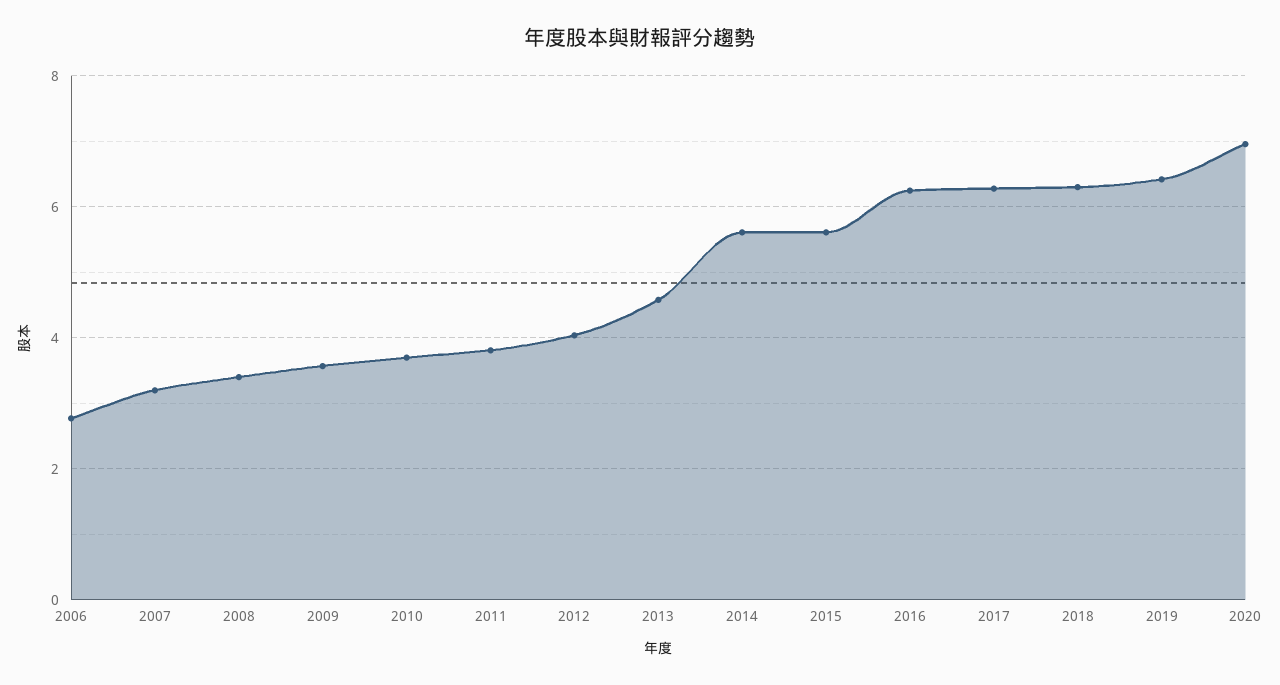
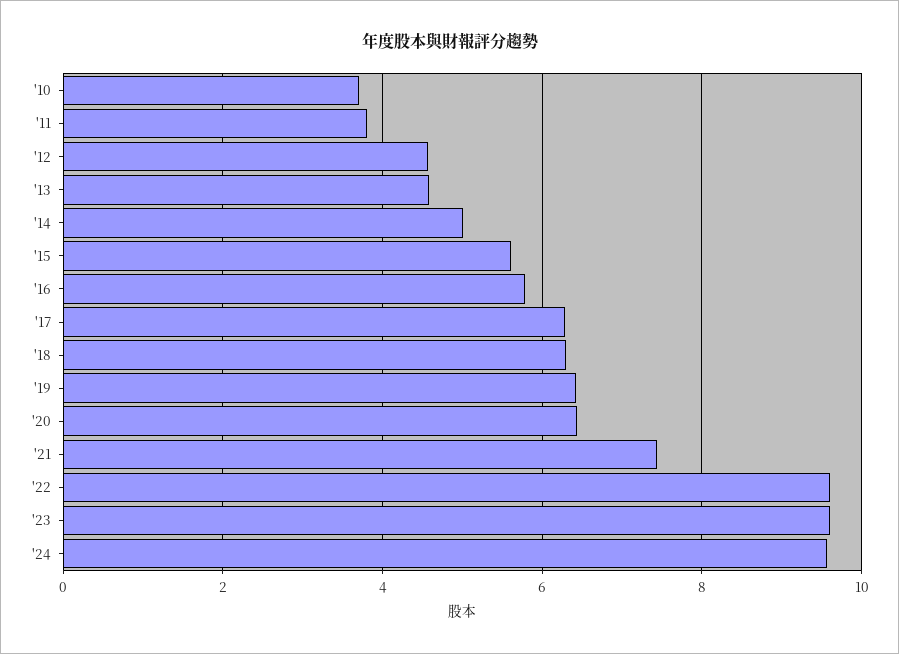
2006: 2.8 -> none
2007: 3.2 -> none
2008: 3.4 -> none
2009: 3.6 -> none
2012: 4 -> 4.6
2014: 5.6 -> 5
2016: 6.2 -> 5.8
2020: 7 -> 6.4
'21: none -> 7.4
'22: none -> 9.6
'23: none -> 9.6
'24: none -> 9.6

